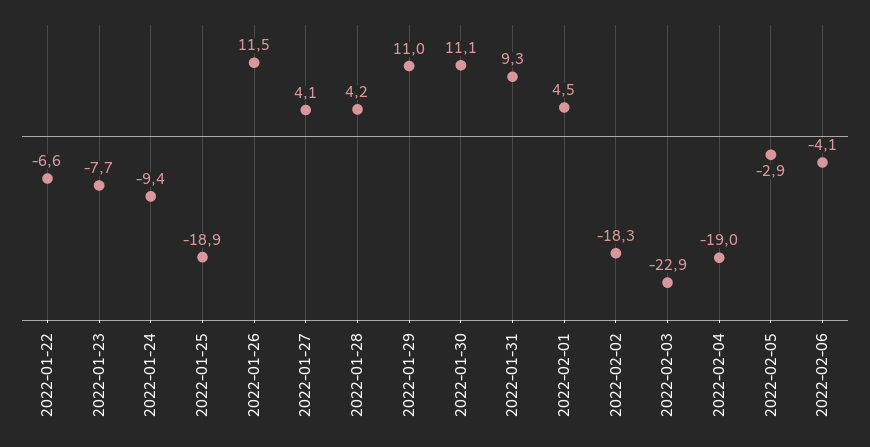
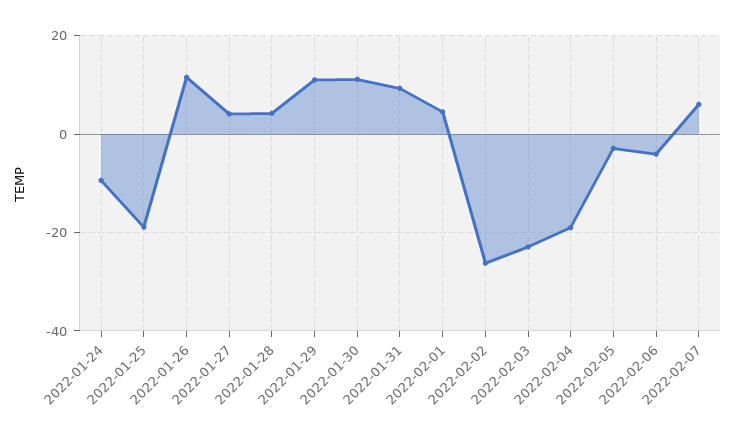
2022-01-22: -6.6 -> none
2022-01-23: -7.7 -> none
2022-02-02: -18.3 -> -26
2022-02-07: none -> 6

